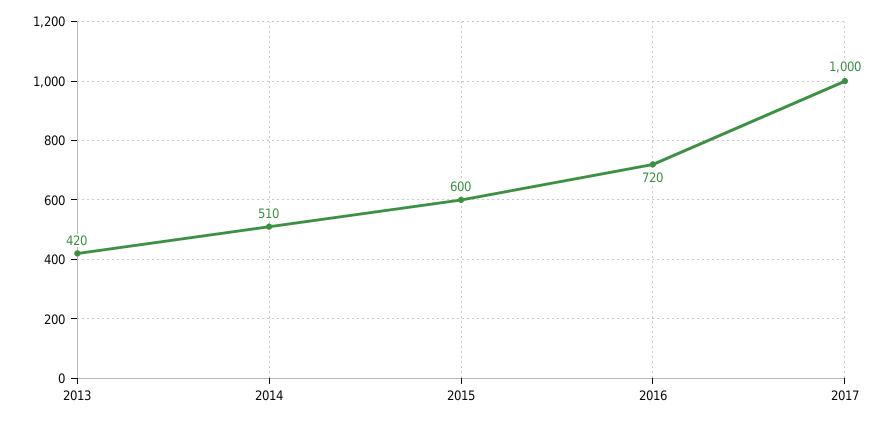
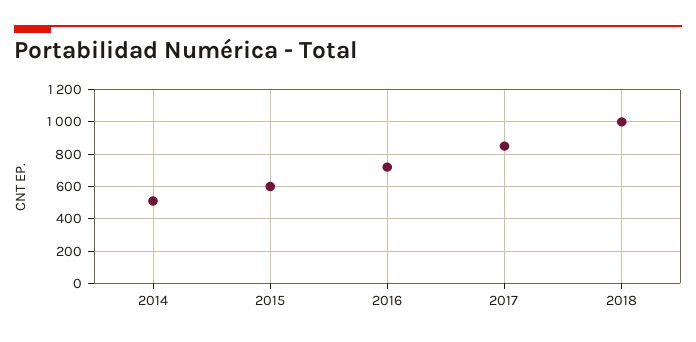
2013: 420 -> none
2017: 1000 -> 850
2018: none -> 1000

